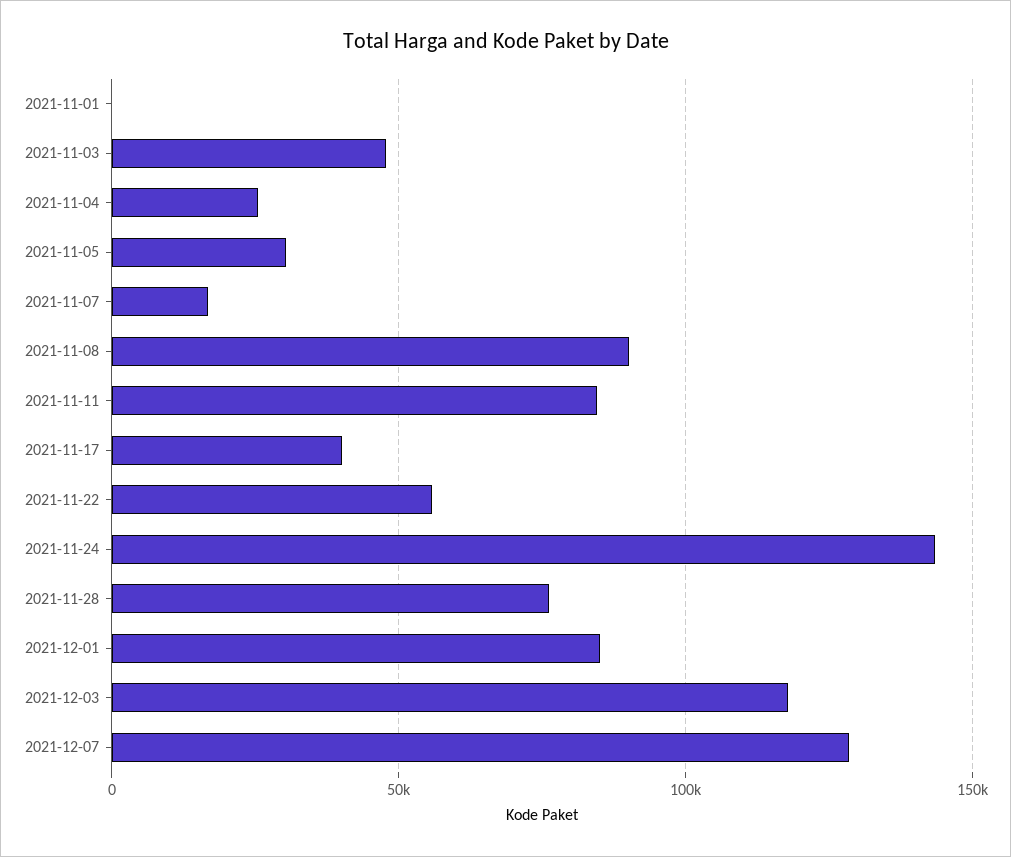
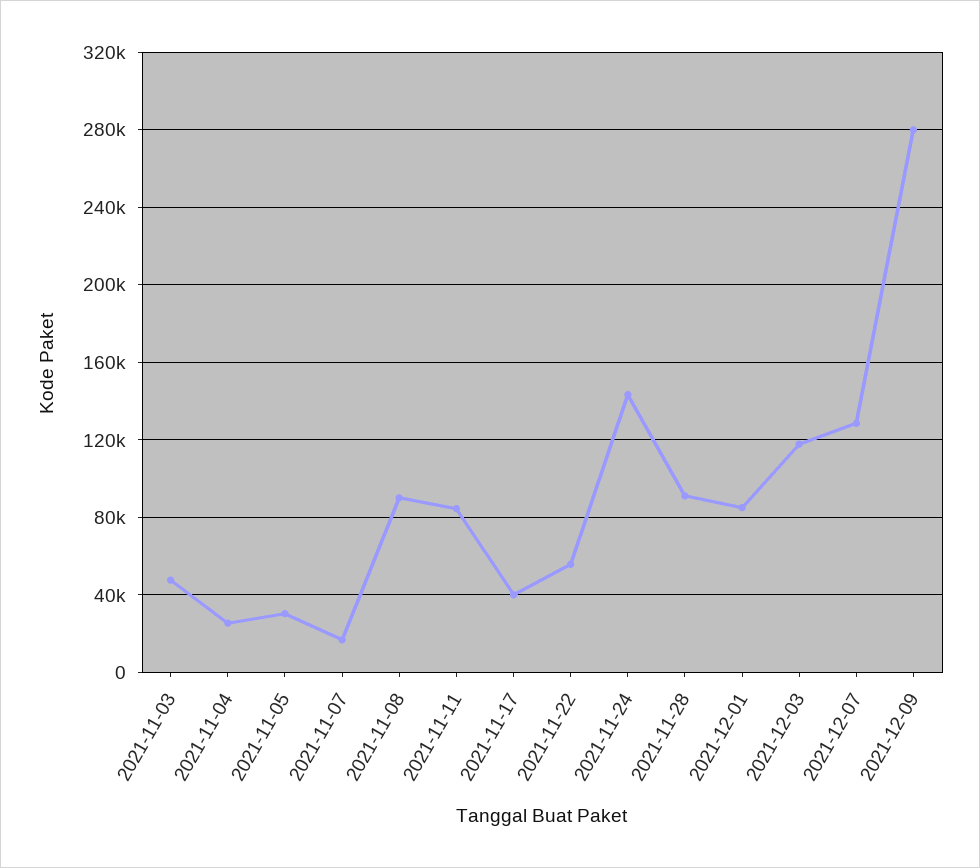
2021-11-01: 0 -> none
2021-11-28: 75000 -> 90000
2021-12-09: none -> 280000

